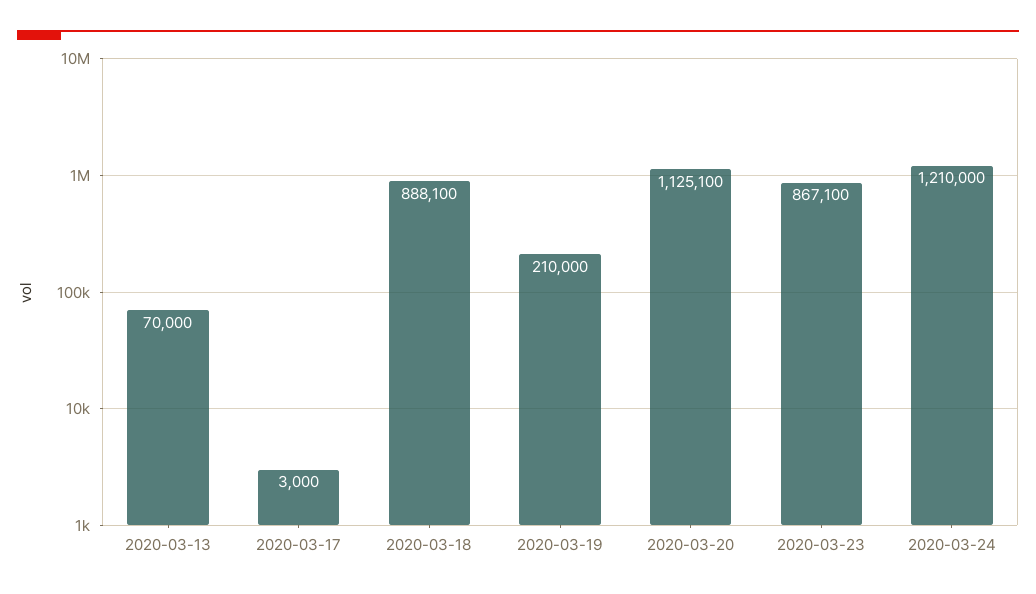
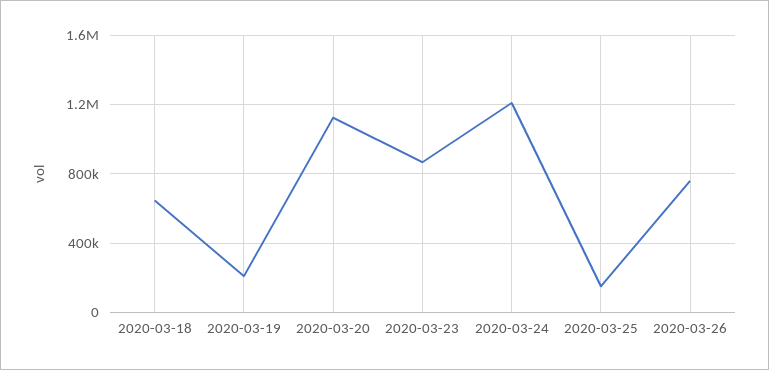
2020-03-13: 70000 -> none
2020-03-17: 3000 -> none
2020-03-18: 888100 -> 650000
2020-03-25: none -> 150000
2020-03-26: none -> 750000

